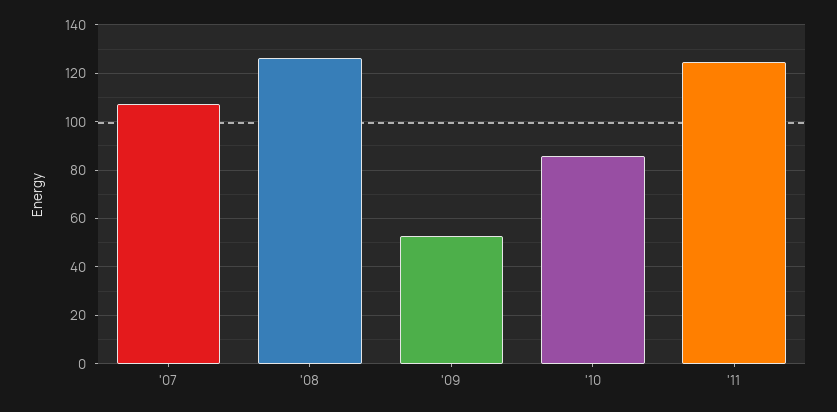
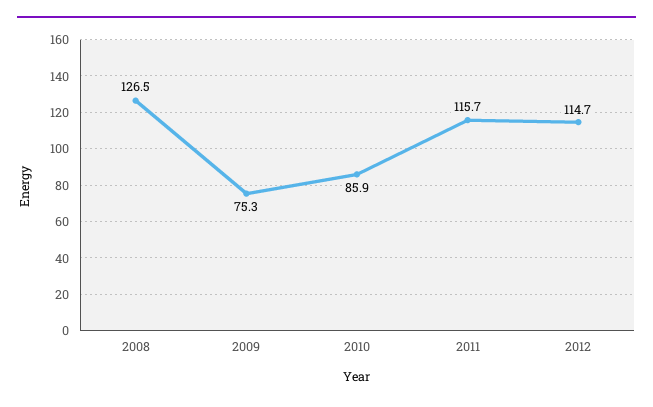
'07: 107.5 -> none
'09: 52.5 -> 75.3
'11: 125 -> 115.7
2012: none -> 114.7

